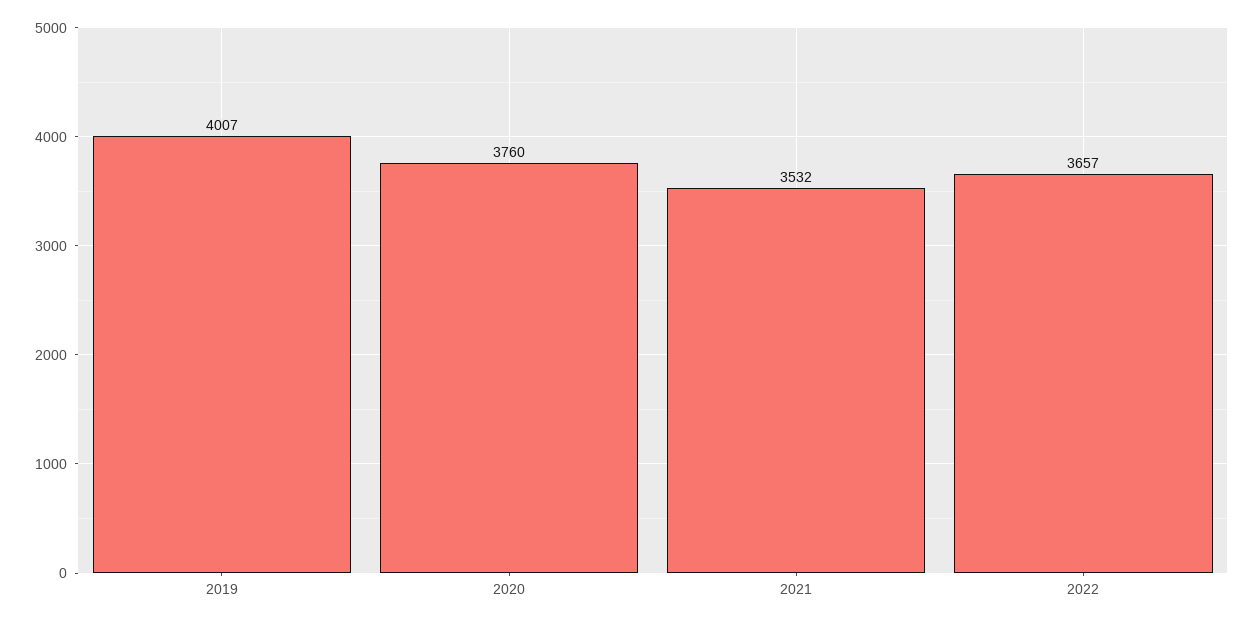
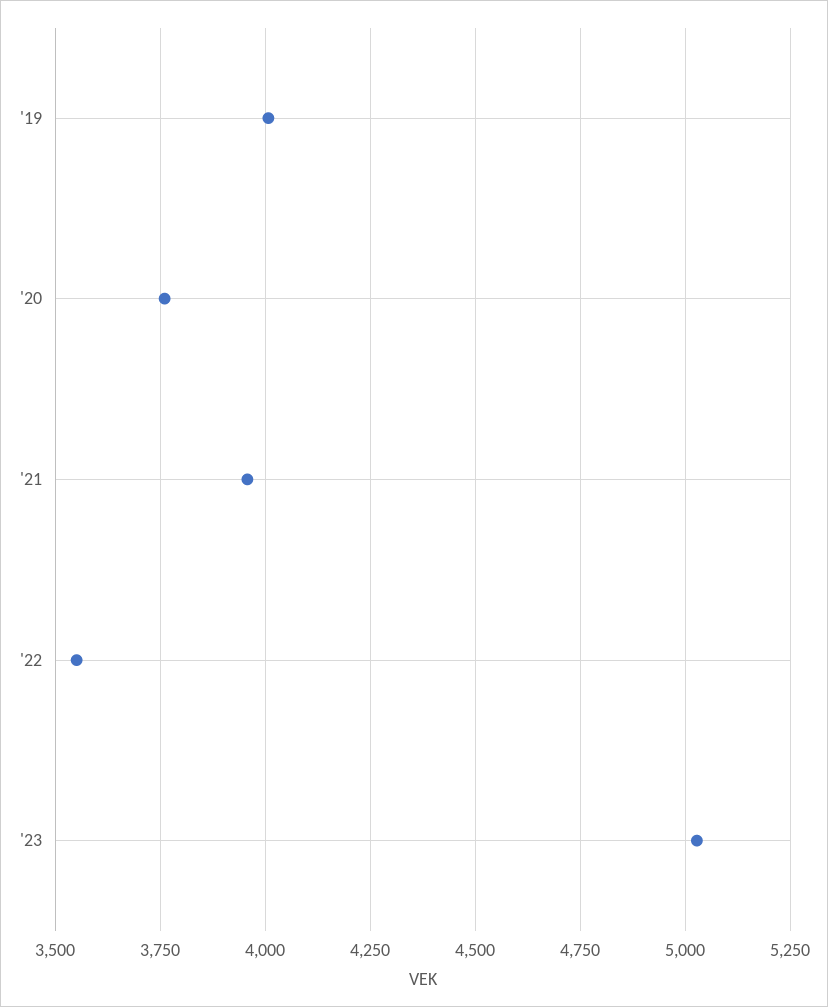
2021: 3532 -> 3950
2022: 3657 -> 3550
'23: none -> 5025

